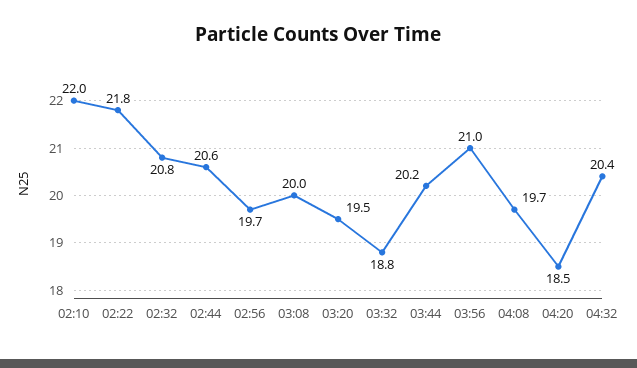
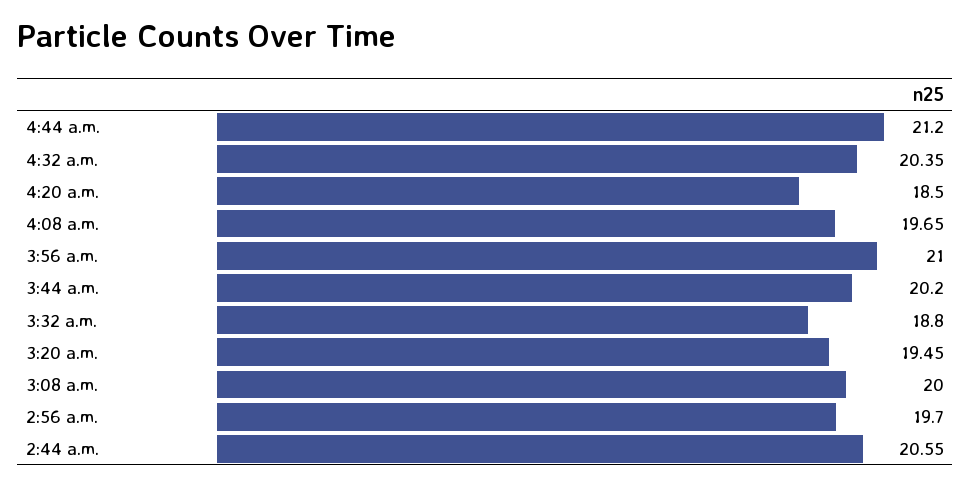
02:10: 22 -> none
02:22: 21.8 -> none
02:32: 20.8 -> none
4:44 a.m.: none -> 21.2

